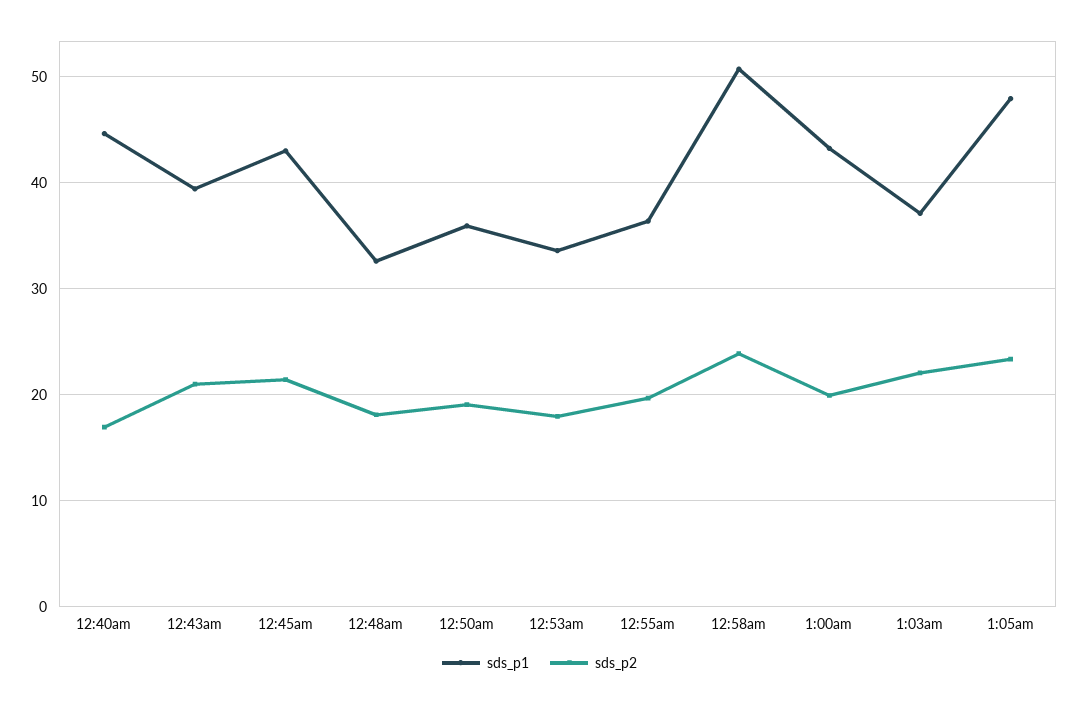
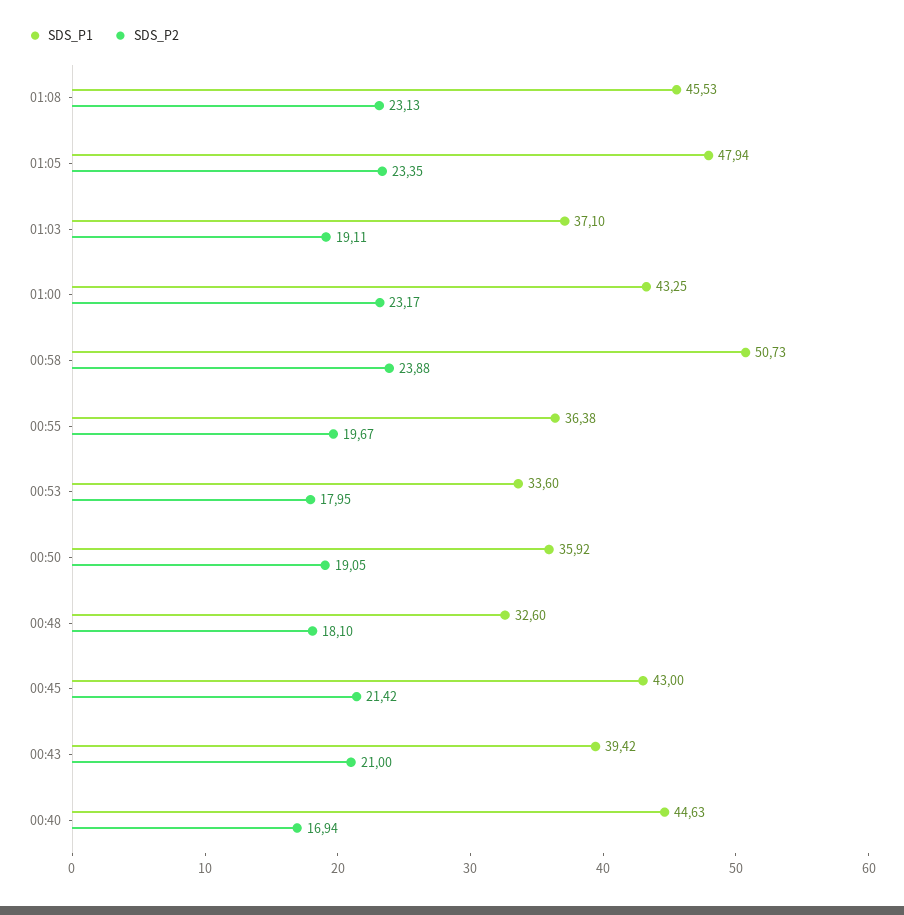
sds_p2, 1:00am: 20 -> 23.17
sds_p2, 1:03am: 22 -> 19.11
sds_p1, 01:08: none -> 45.53
sds_p2, 01:08: none -> 23.13

